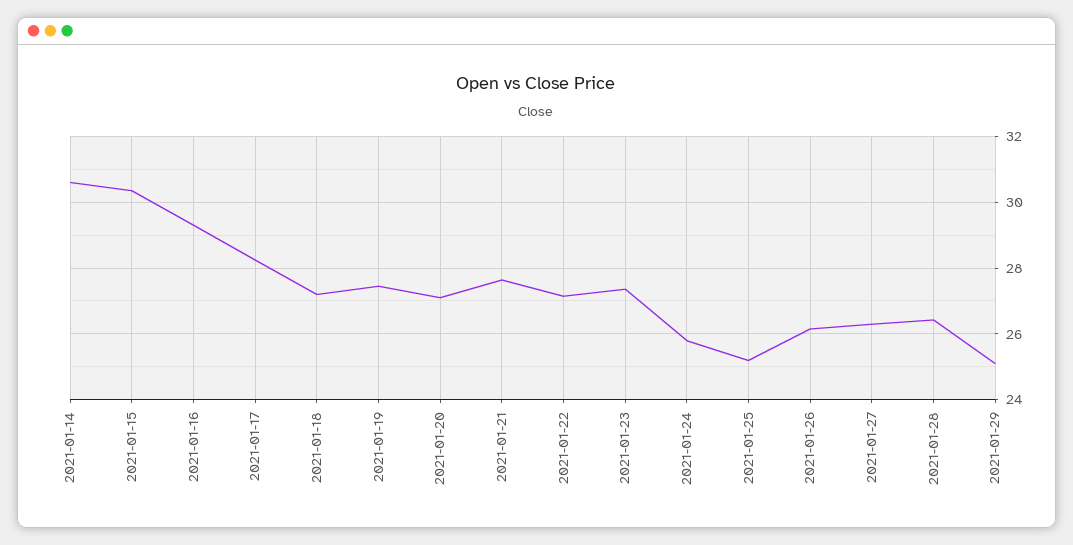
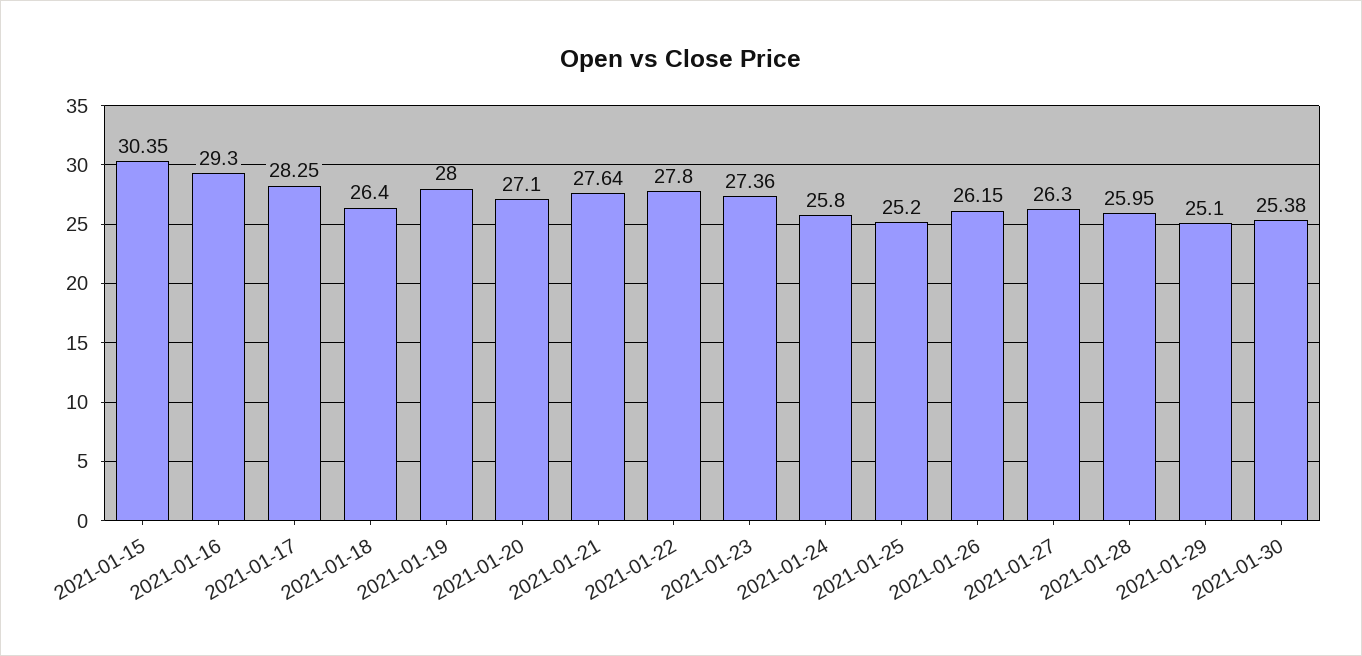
2021-01-14: 30.6 -> none
2021-01-18: 27.2 -> 26.4
2021-01-19: 27.4 -> 28
2021-01-22: 27.2 -> 27.8
2021-01-28: 26.4 -> 25.95
2021-01-30: none -> 25.38

